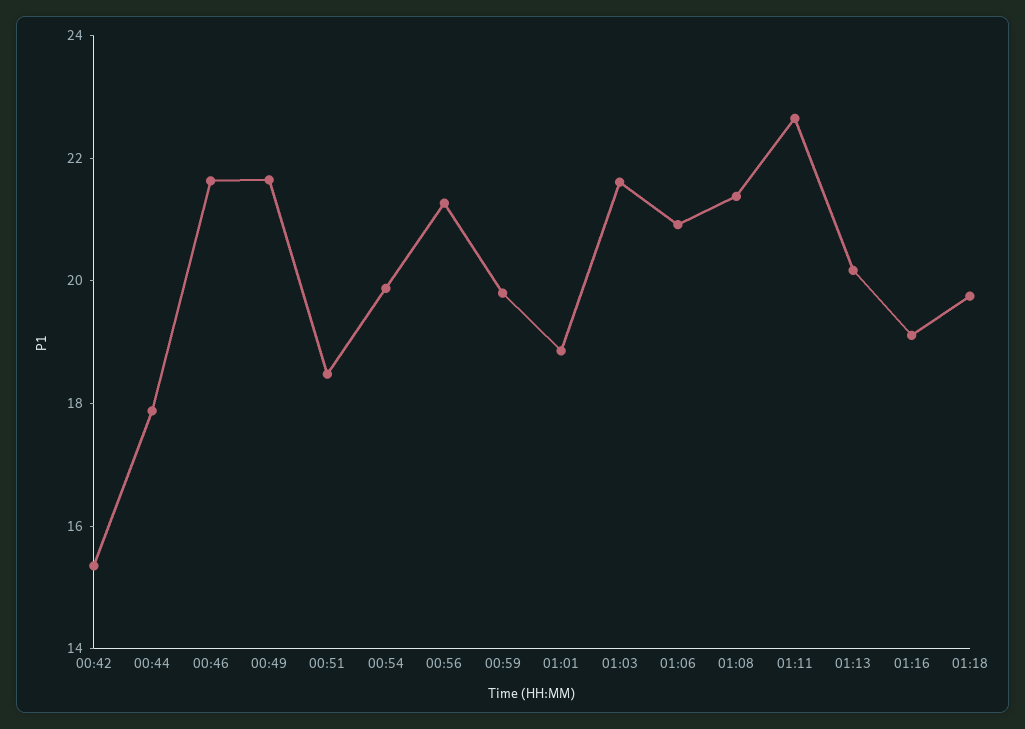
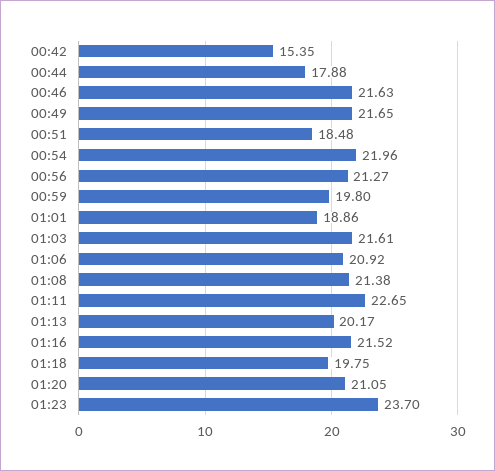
00:54: 20 -> 21.96
01:16: 19 -> 21.52
01:20: none -> 21.05
01:23: none -> 23.7

